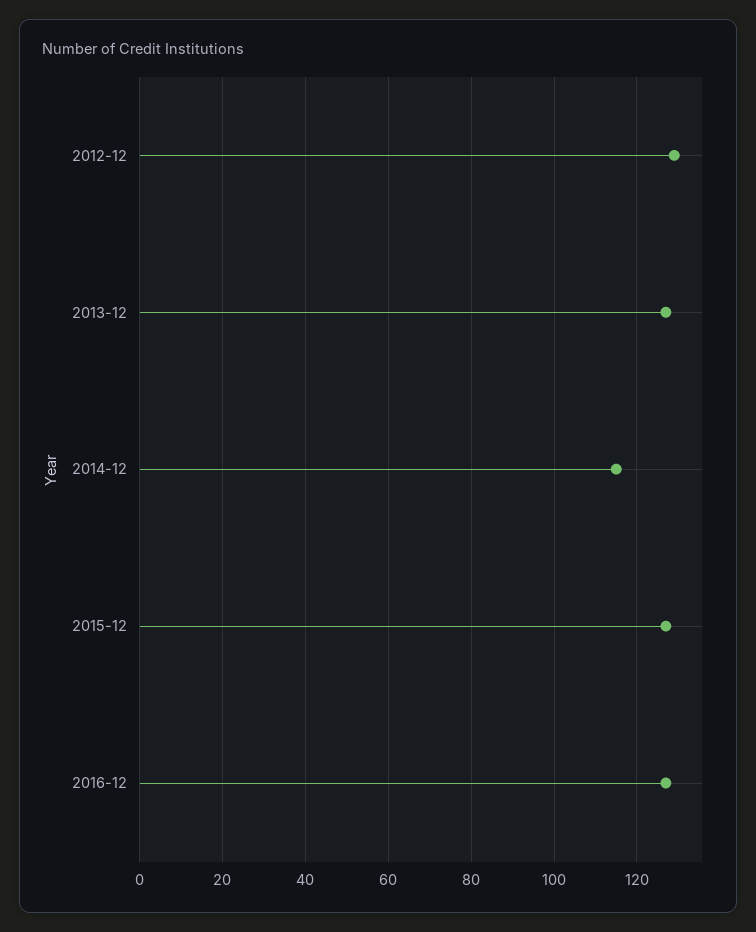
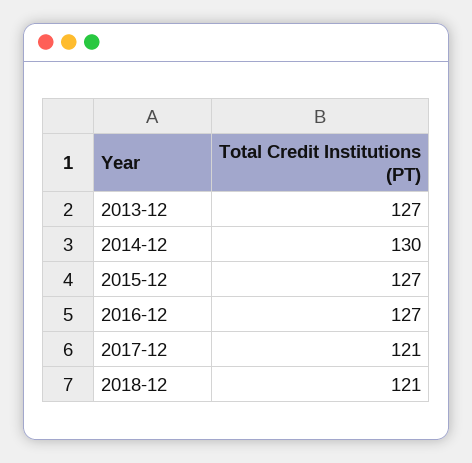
2012-12: 130 -> none
2014-12: 115 -> 130
2017-12: none -> 121
2018-12: none -> 121

